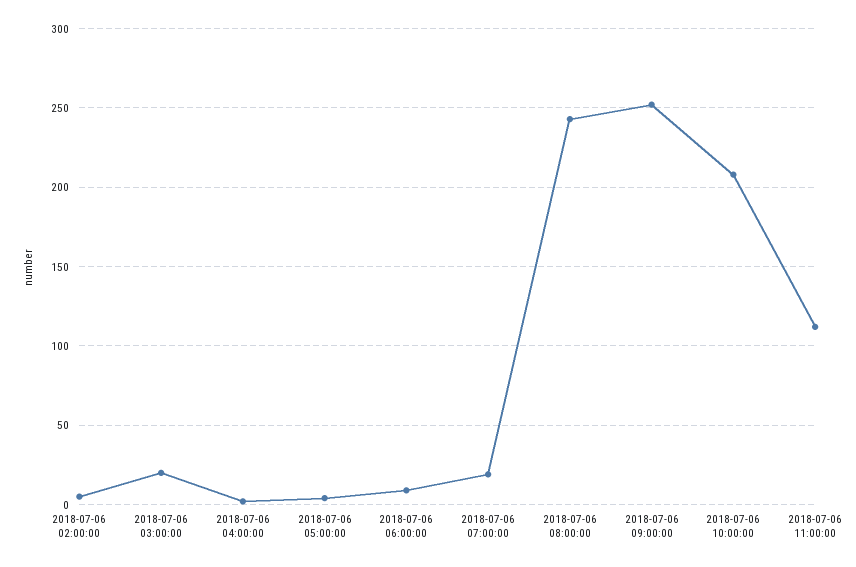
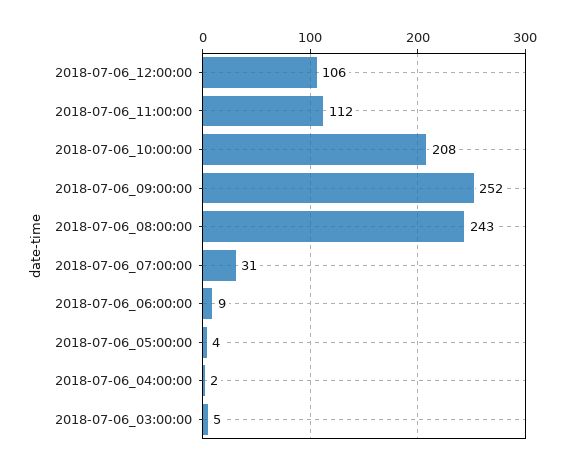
2018-07-06 02:00:00: 5 -> none
2018-07-06 03:00:00: 20 -> 5
2018-07-06 07:00:00: 20 -> 31
2018-07-06_12:00:00: none -> 106

